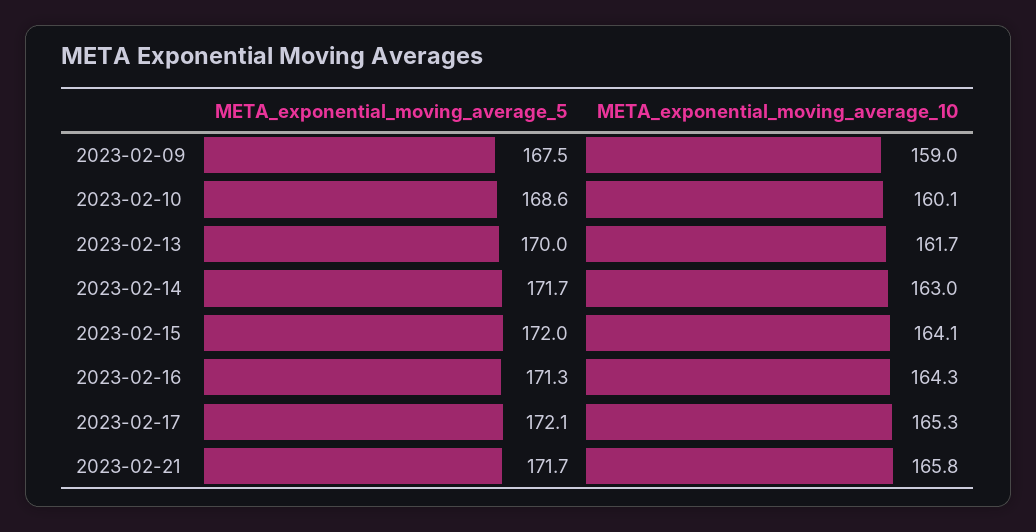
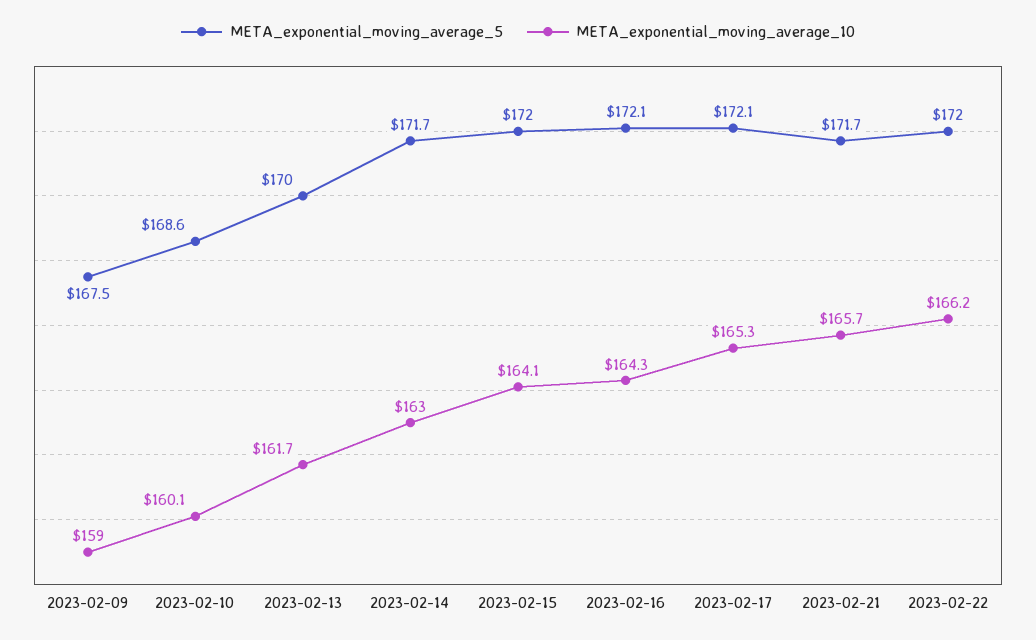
META_exponential_moving_average_5, 2023-02-16: 171.3 -> 172.1
META_exponential_moving_average_10, 2023-02-21: 165.8 -> 165.7
META_exponential_moving_average_5, 2023-02-22: none -> 172
META_exponential_moving_average_10, 2023-02-22: none -> 166.2

